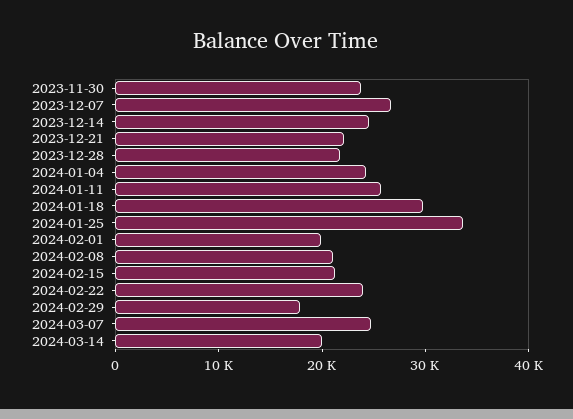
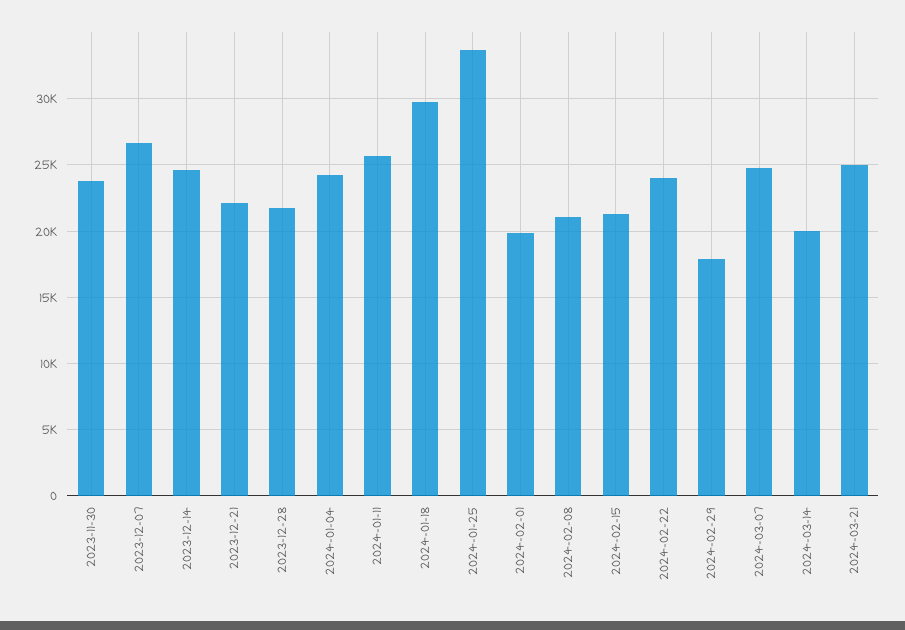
2024-03-21: none -> 25000

